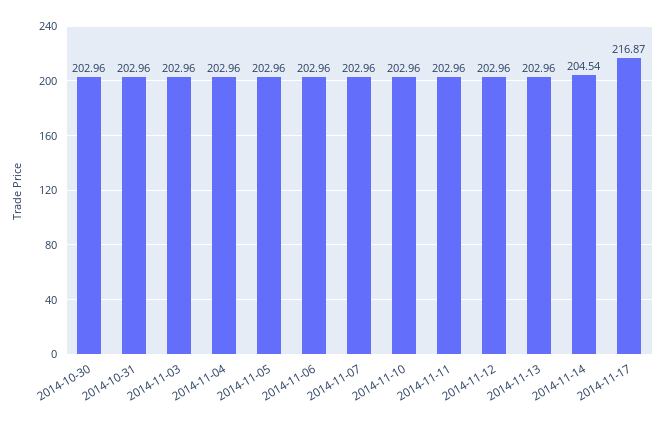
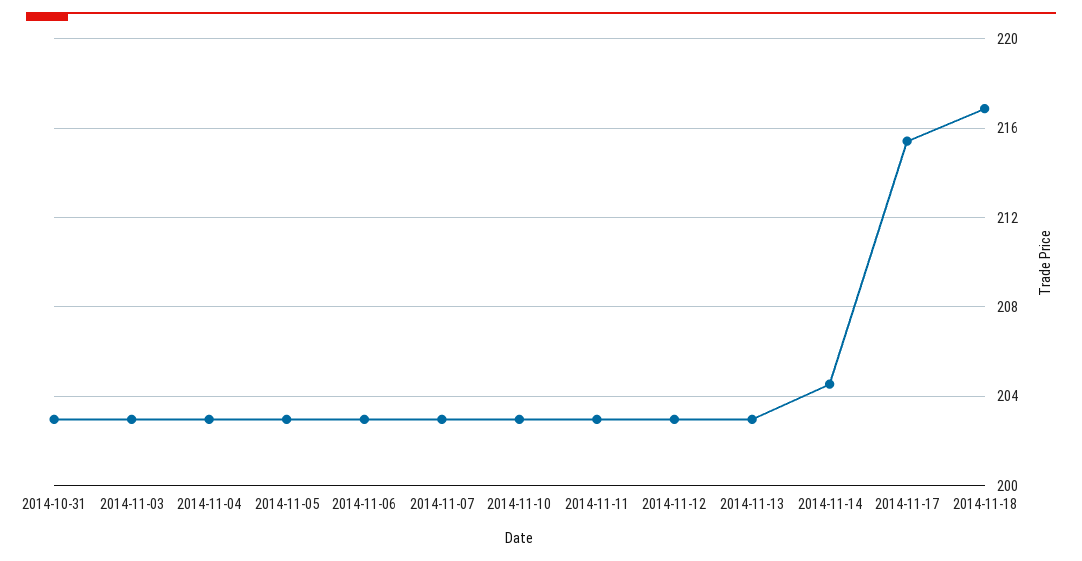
2014-10-30: 202.96 -> none
2014-11-17: 216.87 -> 215.5
2014-11-18: none -> 217

